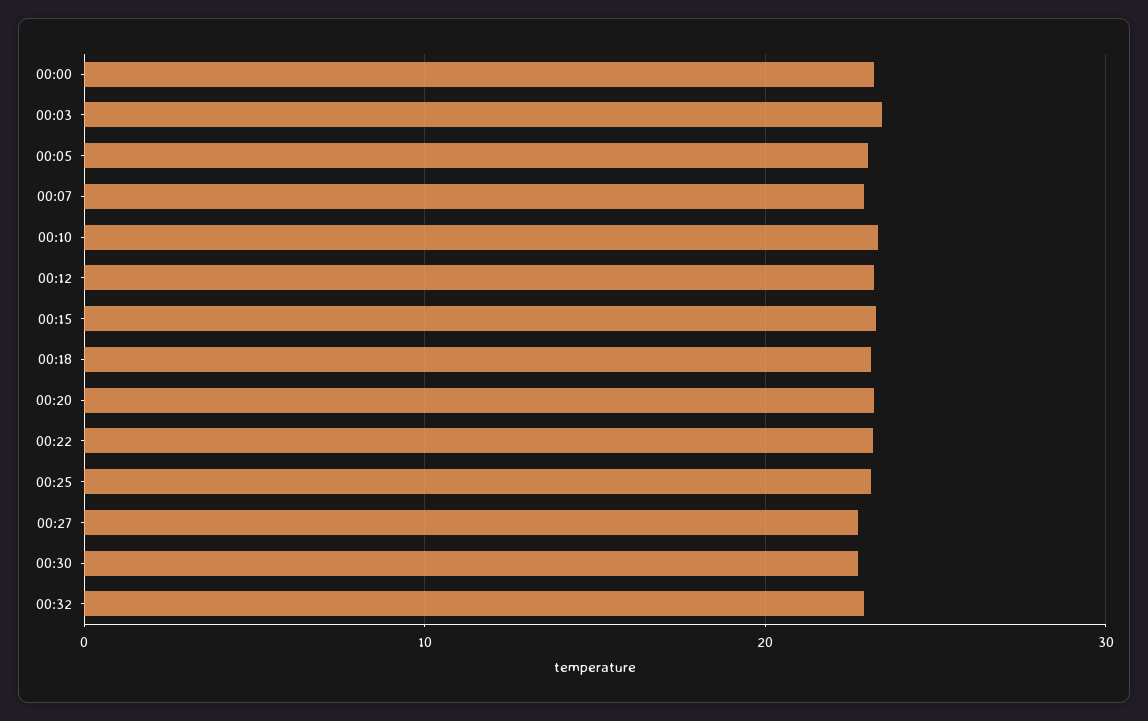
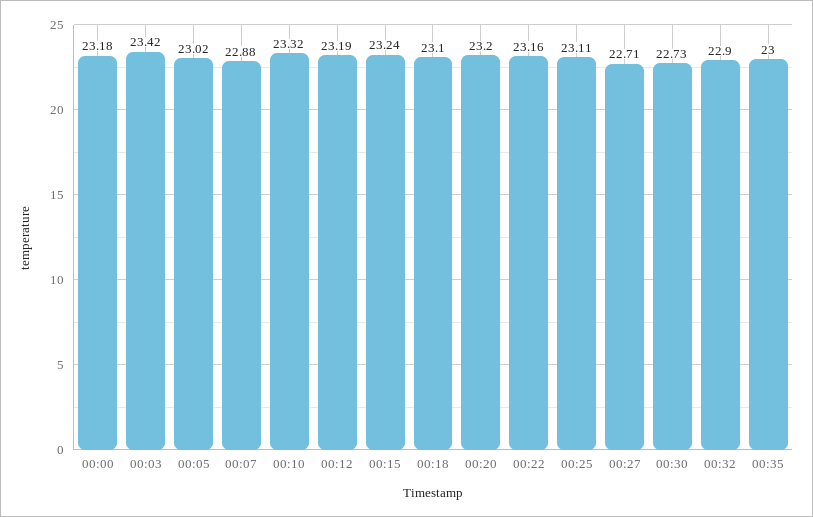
00:35: none -> 23

